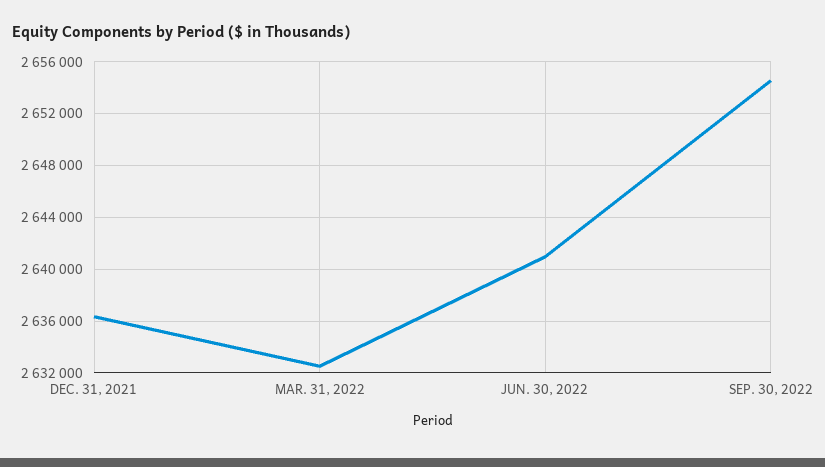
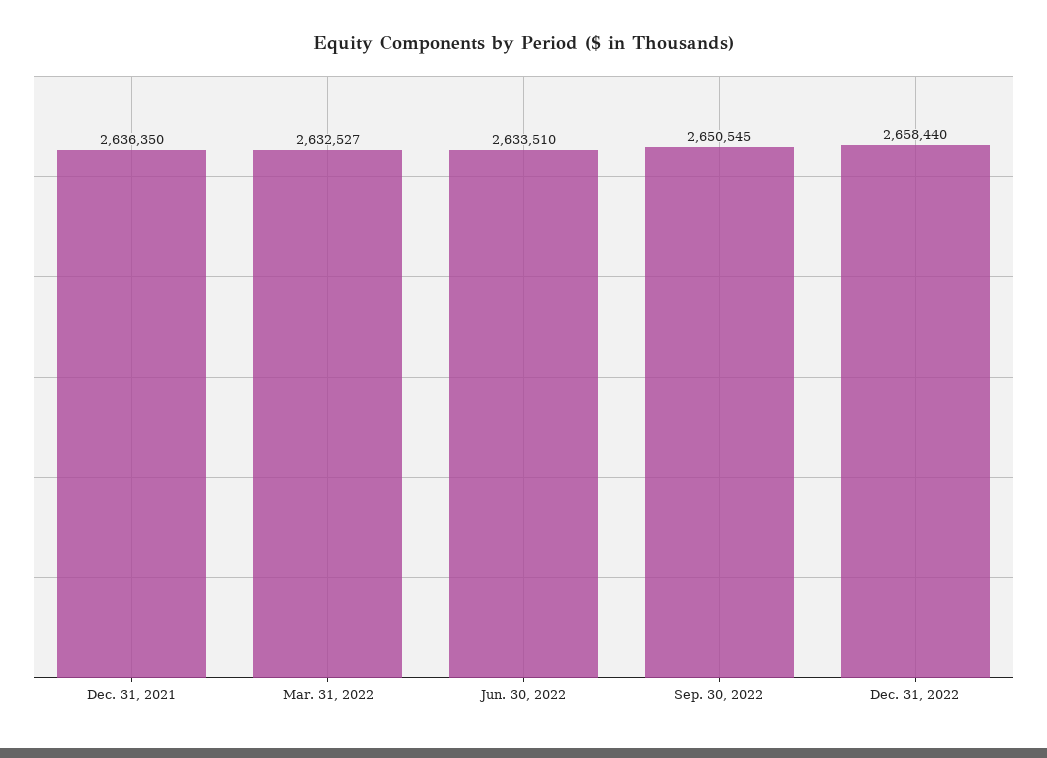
JUN. 30, 2022: 2641000 -> 2633510
SEP. 30, 2022: 2654500 -> 2650545
Dec. 31, 2022: none -> 2658440

